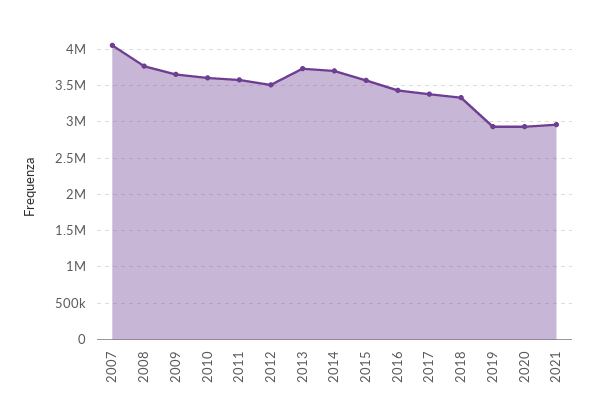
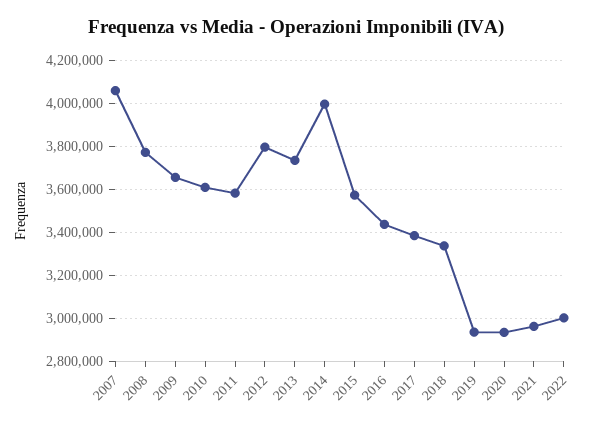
2012: 3500000 -> 3800000
2014: 3700000 -> 4000000
2022: none -> 3000000

